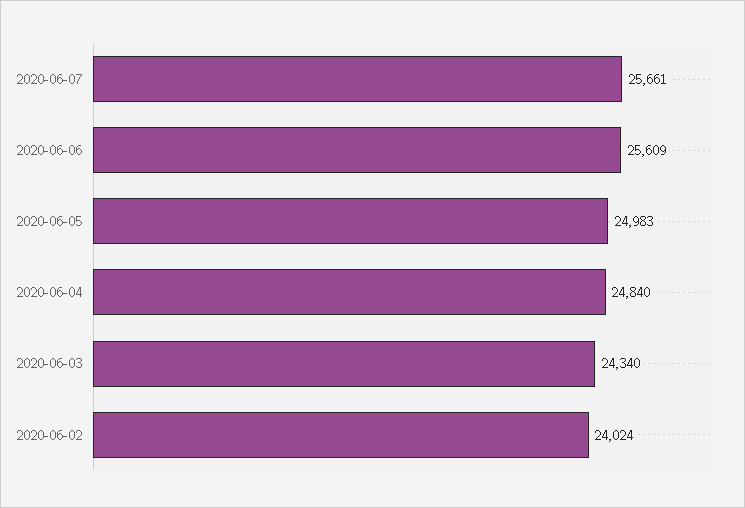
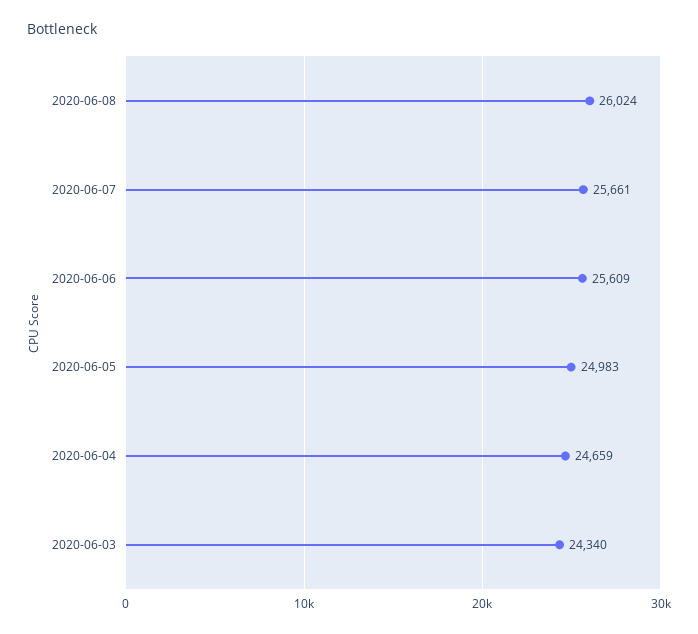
2020-06-04: 24840 -> 24659
2020-06-02: 24024 -> none
2020-06-08: none -> 26024

